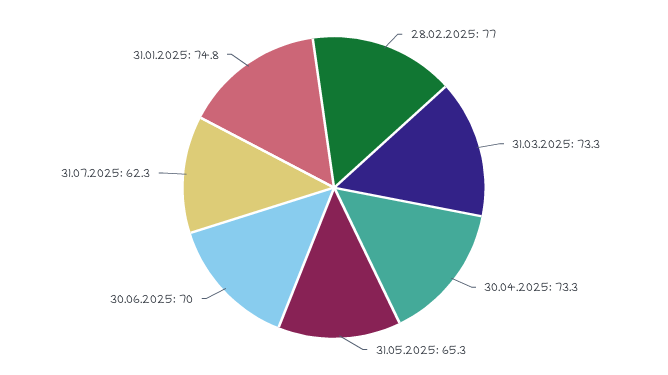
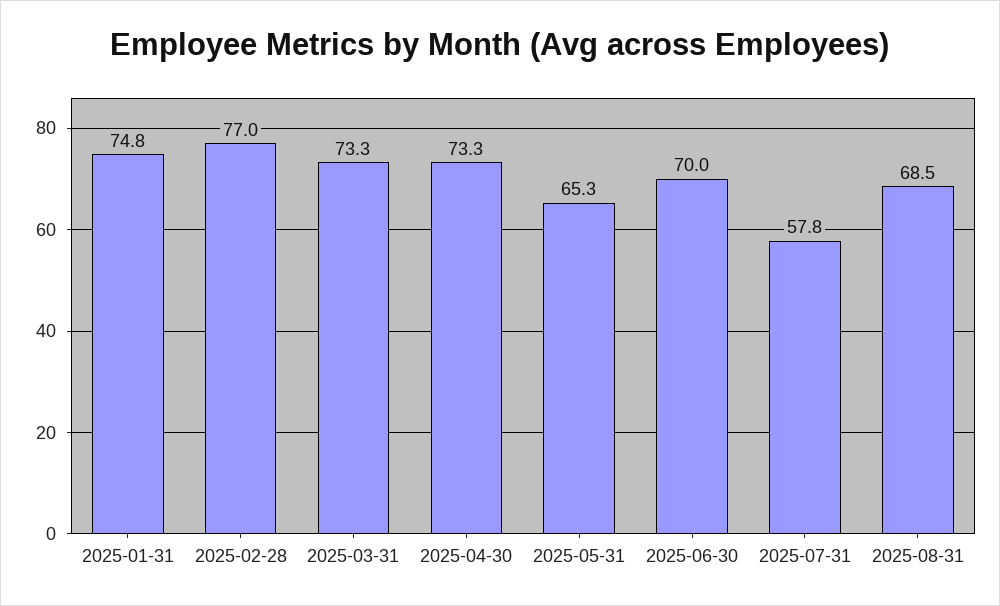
31.07.2025: 62.3 -> 57.8
2025-08-31: none -> 68.5

